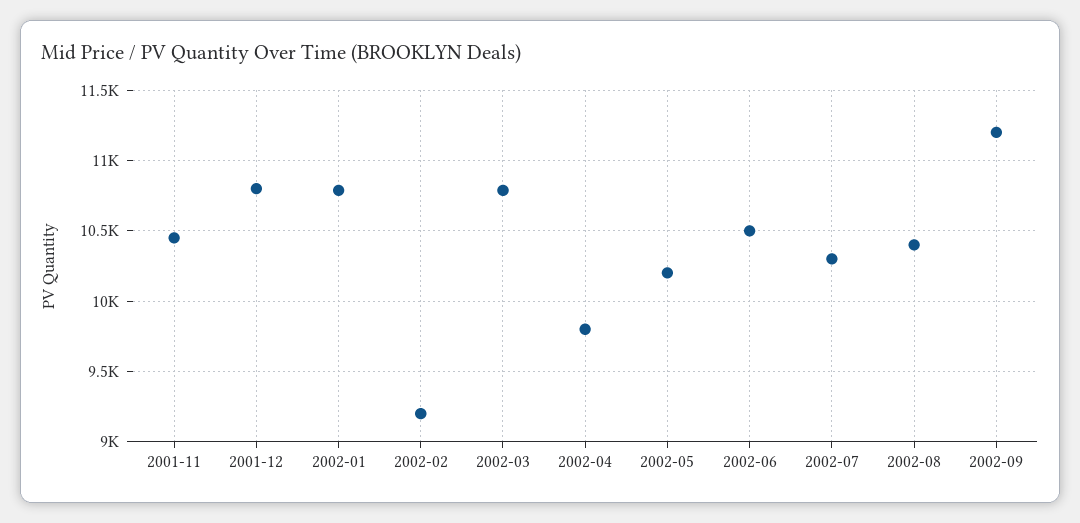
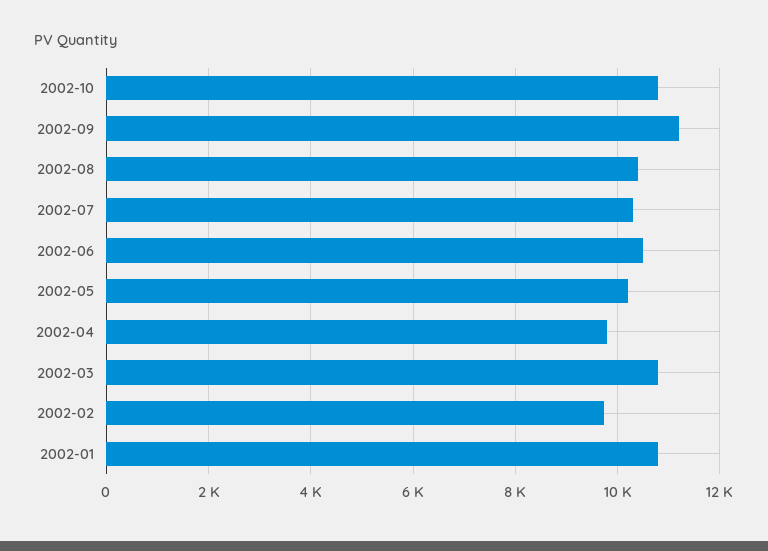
2001-11: 10450 -> none
2001-12: 10800 -> none
2002-02: 9200 -> 9800
2002-10: none -> 10800

